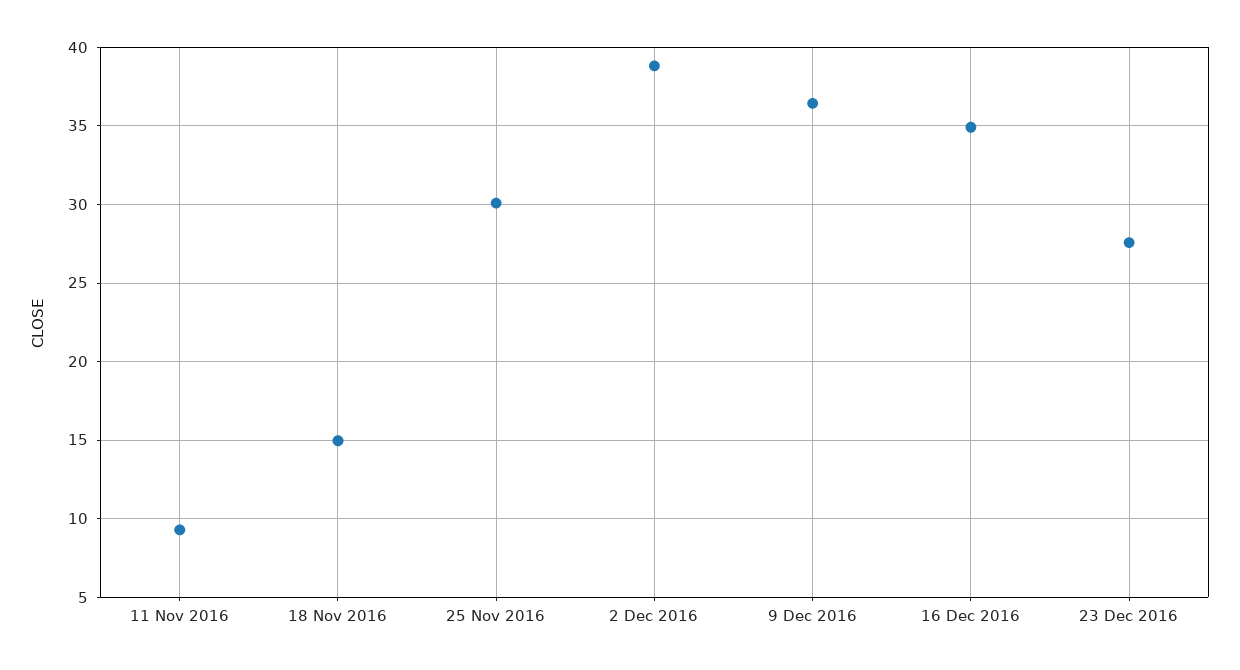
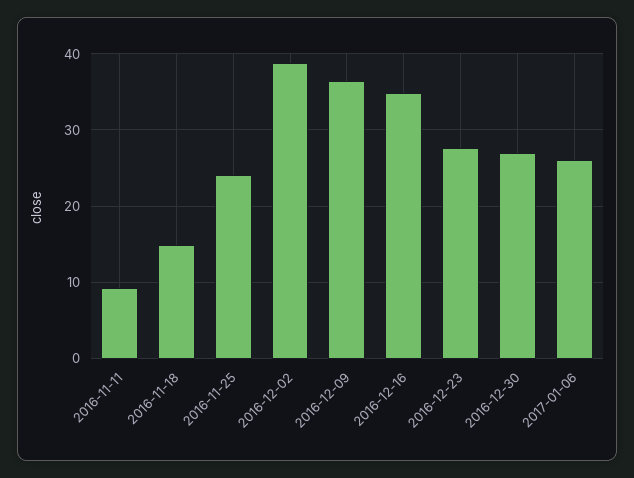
25 Nov 2016: 30 -> 24
2016-12-30: none -> 27
2017-01-06: none -> 26

